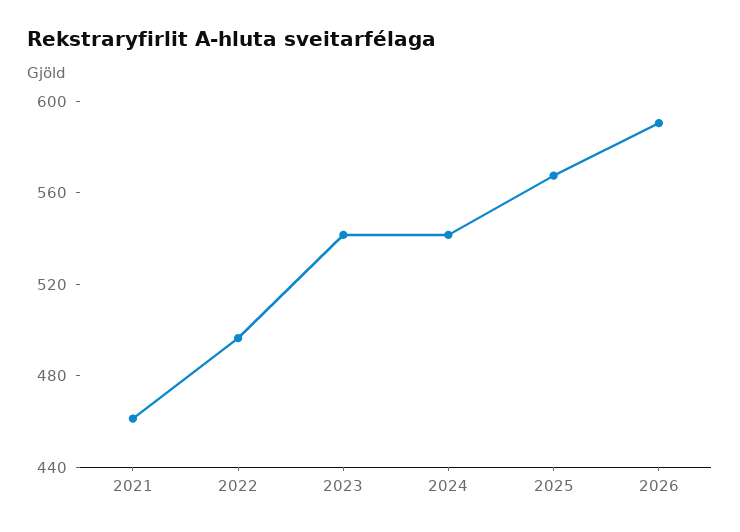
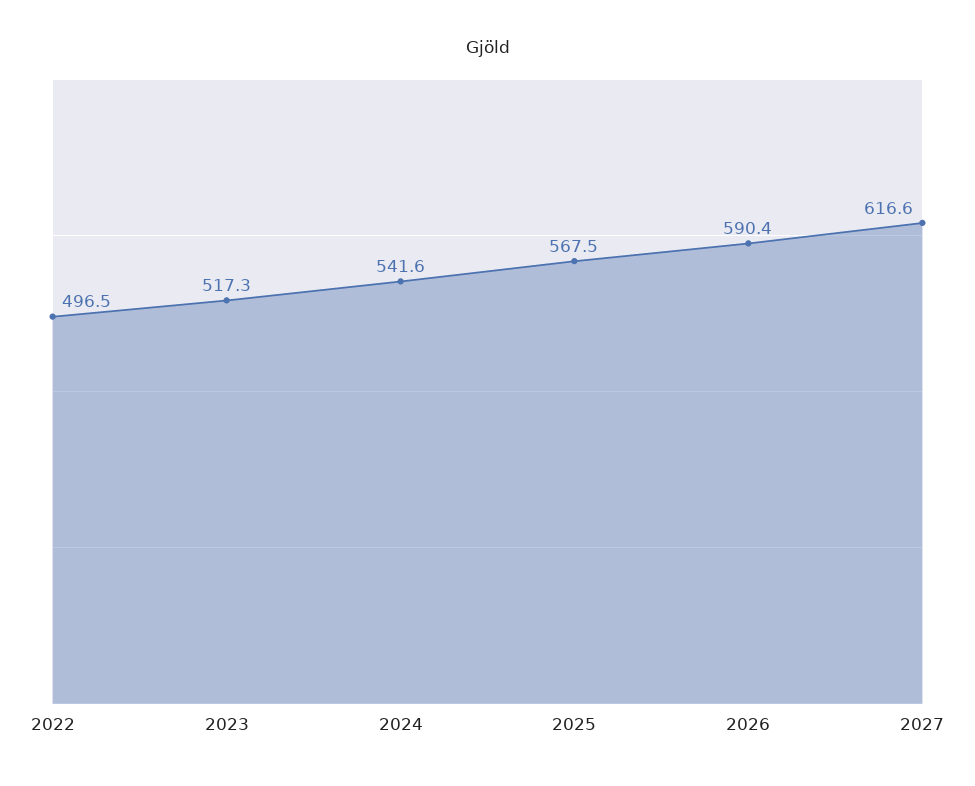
2021: 460 -> none
2023: 540 -> 517.3
2027: none -> 616.6

